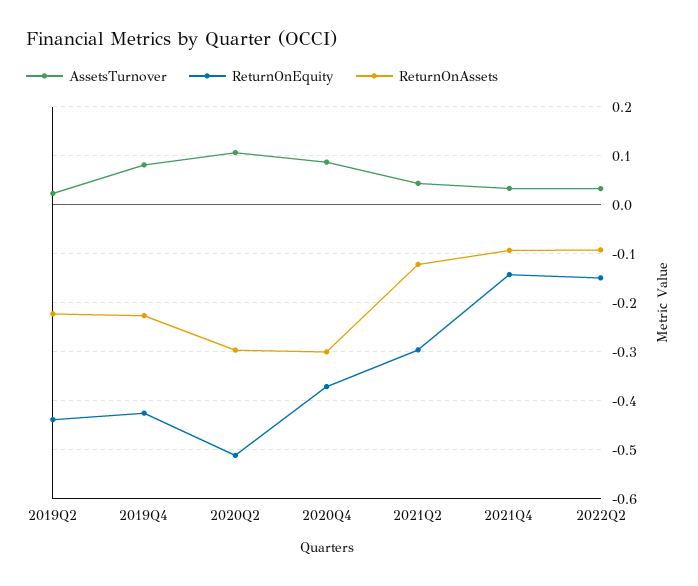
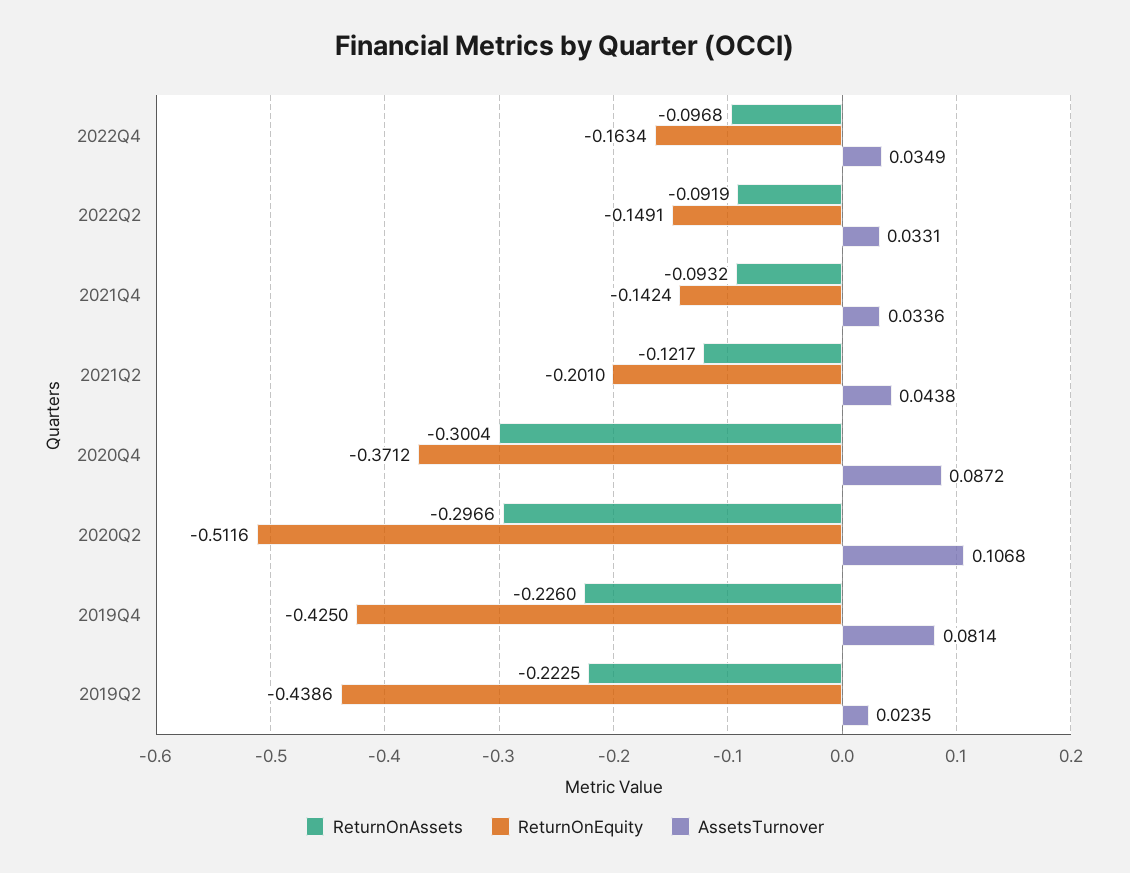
ReturnOnEquity, 2021Q2: -0.3 -> -0.201
ReturnOnAssets, 2022Q4: none -> -0.0968
ReturnOnEquity, 2022Q4: none -> -0.1634
AssetsTurnover, 2022Q4: none -> 0.0349

